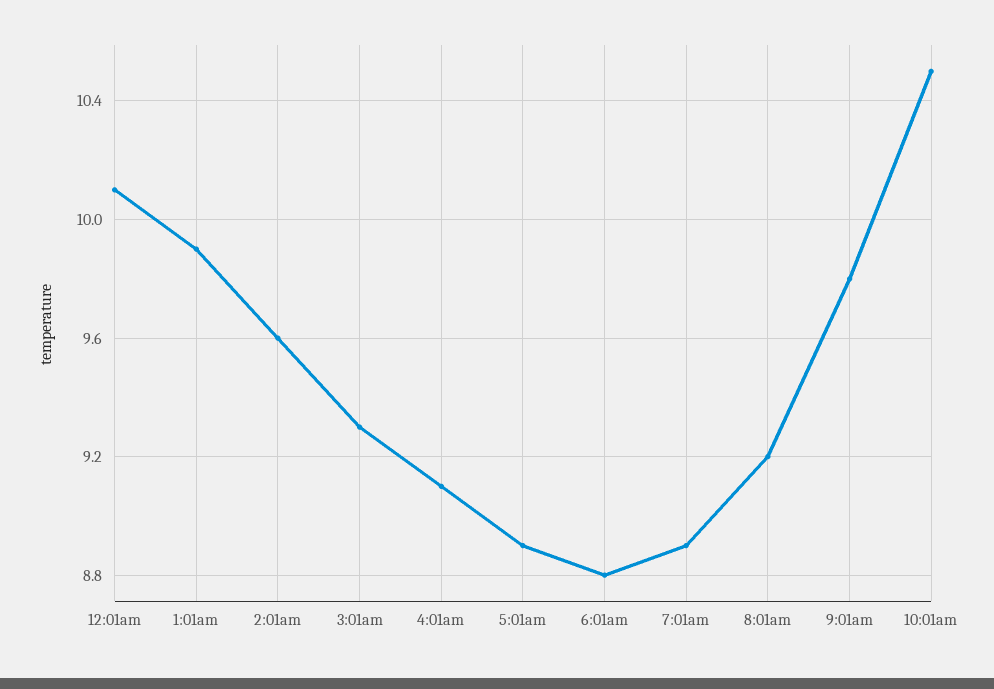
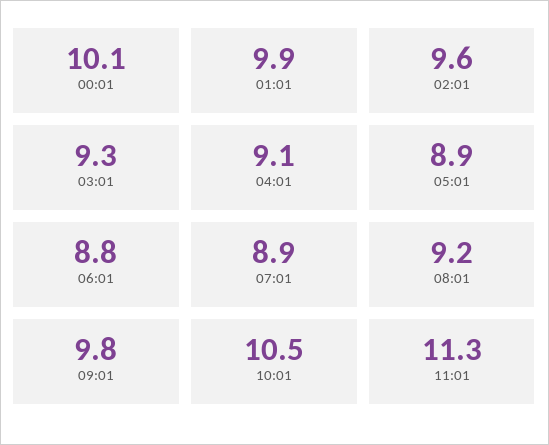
11:01: none -> 11.3

